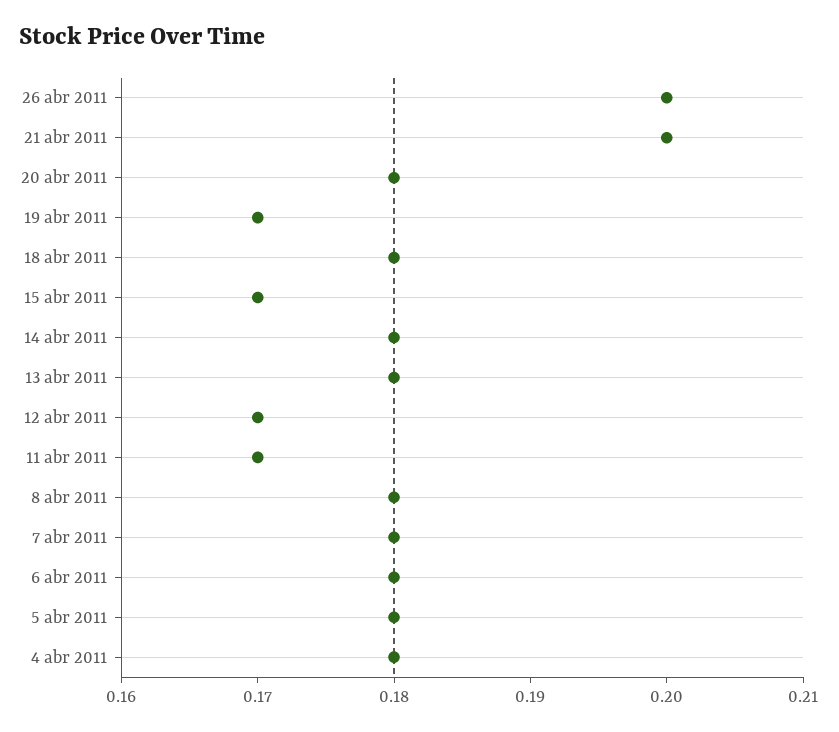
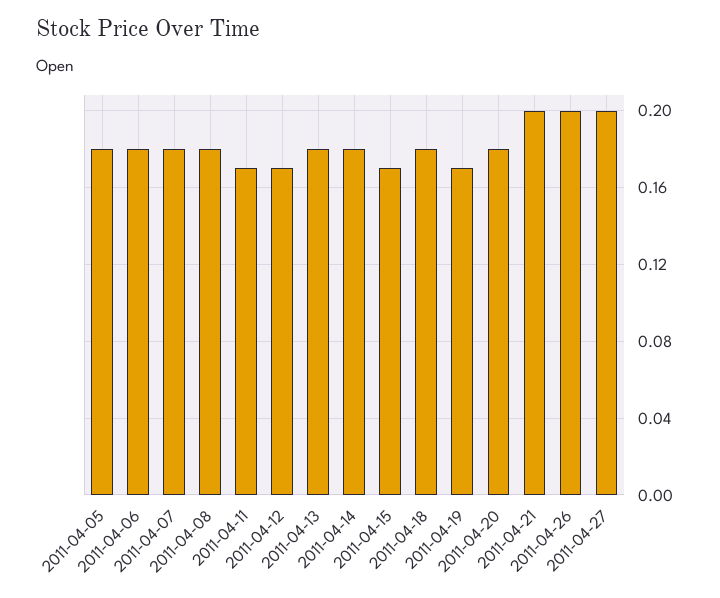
4 abr 2011: 0.18 -> none
2011-04-27: none -> 0.2

